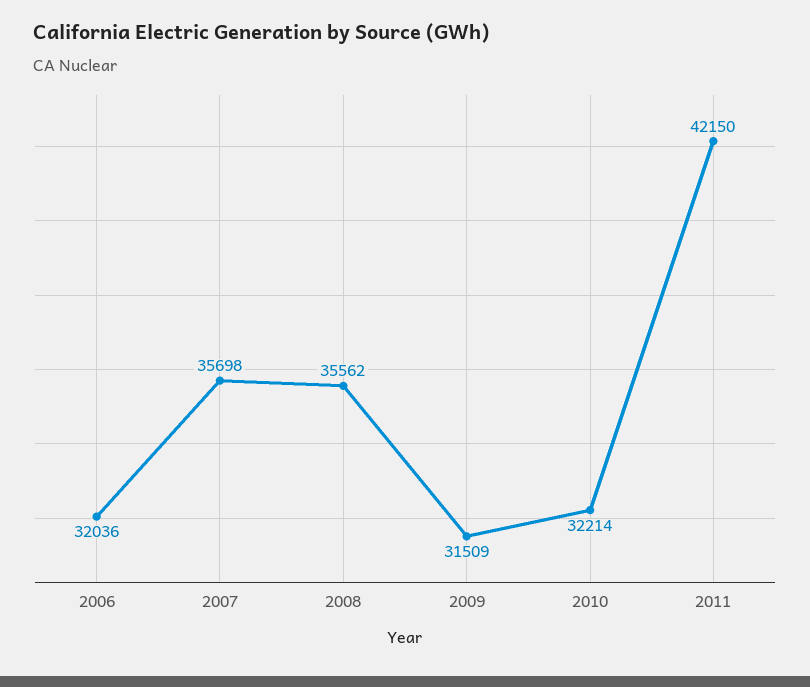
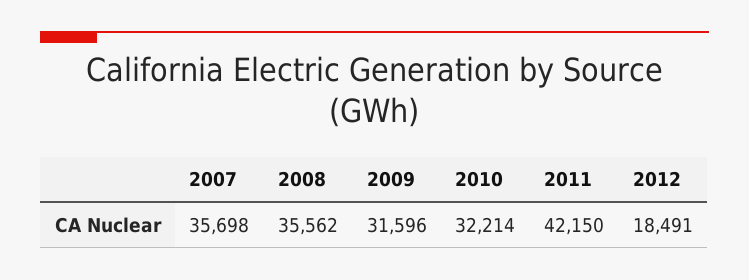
2006: 32036 -> none
2009: 31509 -> 31596
2012: none -> 18491

